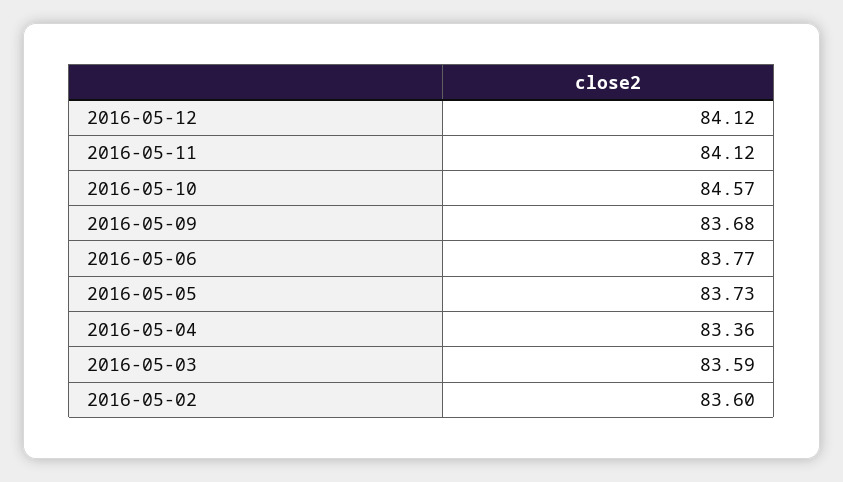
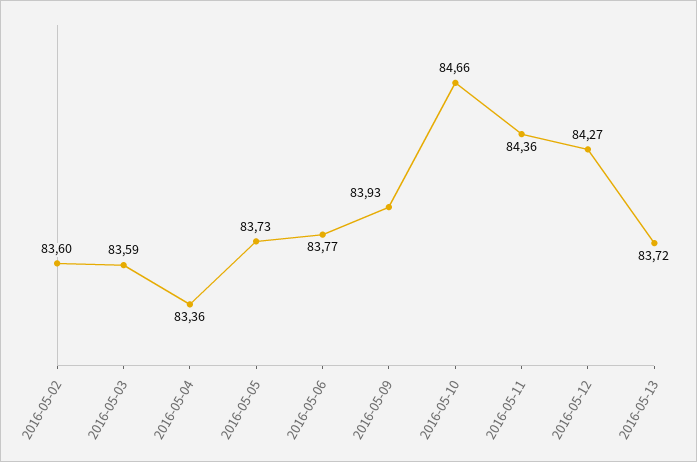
2016-05-12: 84.12 -> 84.27
2016-05-11: 84.12 -> 84.36
2016-05-10: 84.57 -> 84.66
2016-05-09: 83.68 -> 83.93
2016-05-13: none -> 83.72

